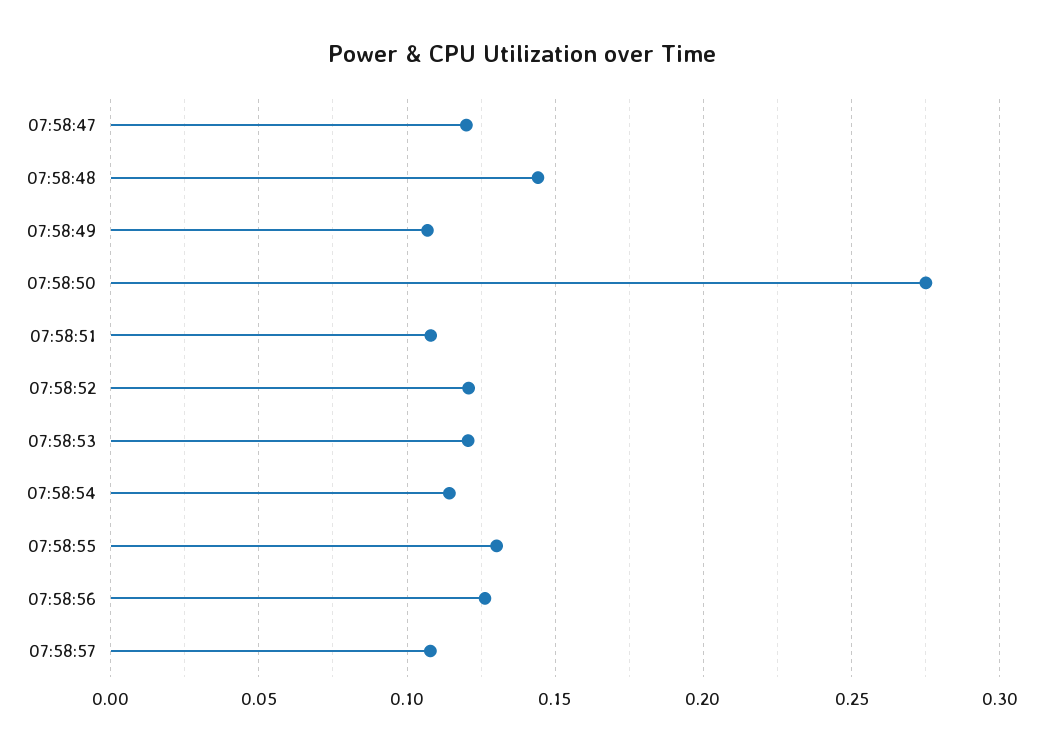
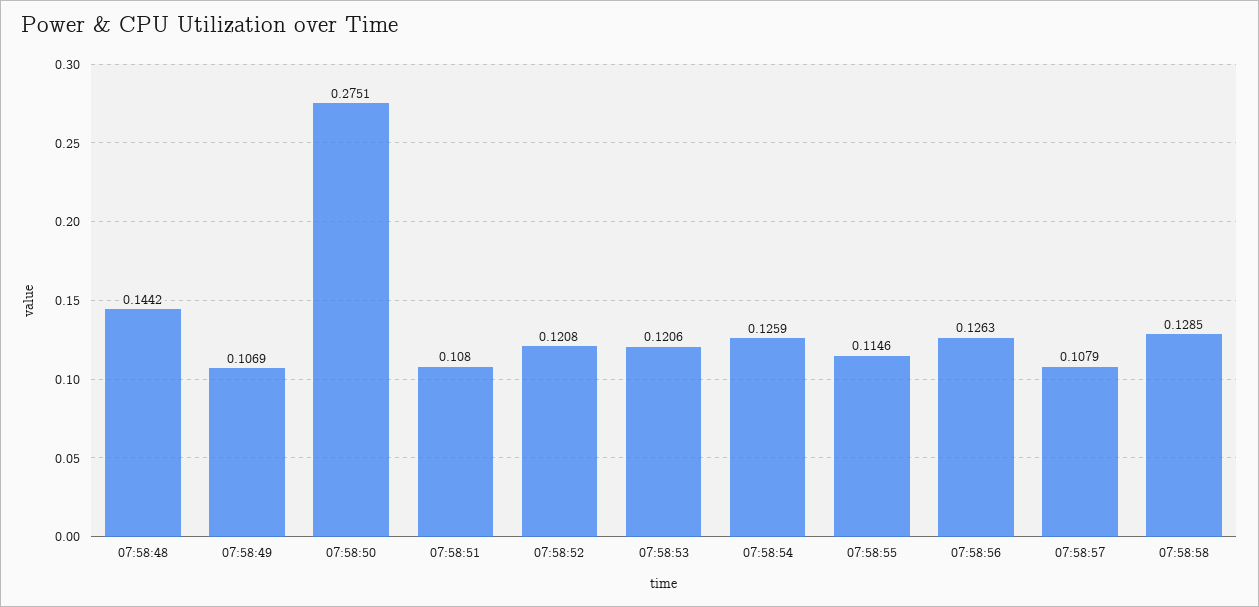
07:58:47: 0.12 -> none
07:58:54: 0.115 -> 0.1259
07:58:55: 0.13 -> 0.1146
07:58:58: none -> 0.1285

